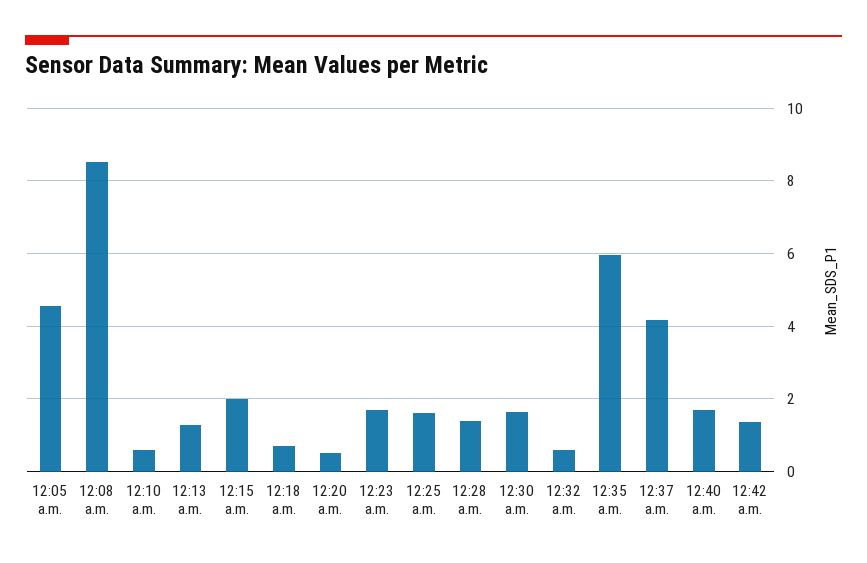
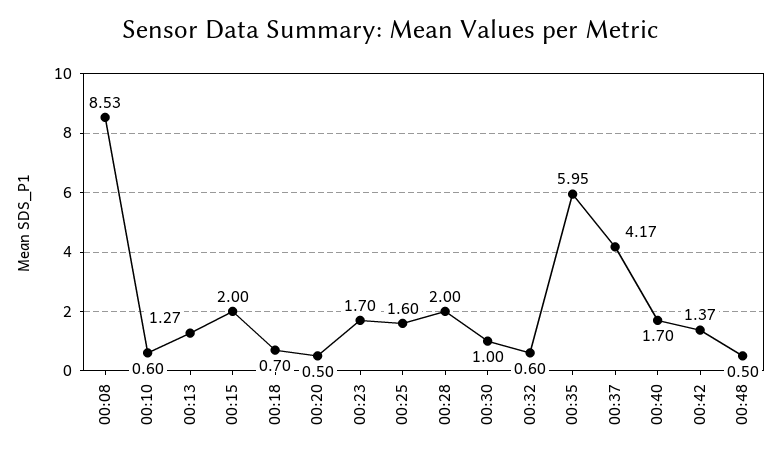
12:05 a.m.: 4.6 -> none
12:28 a.m.: 1.4 -> 2
12:30 a.m.: 1.6 -> 1
00:48: none -> 0.5

